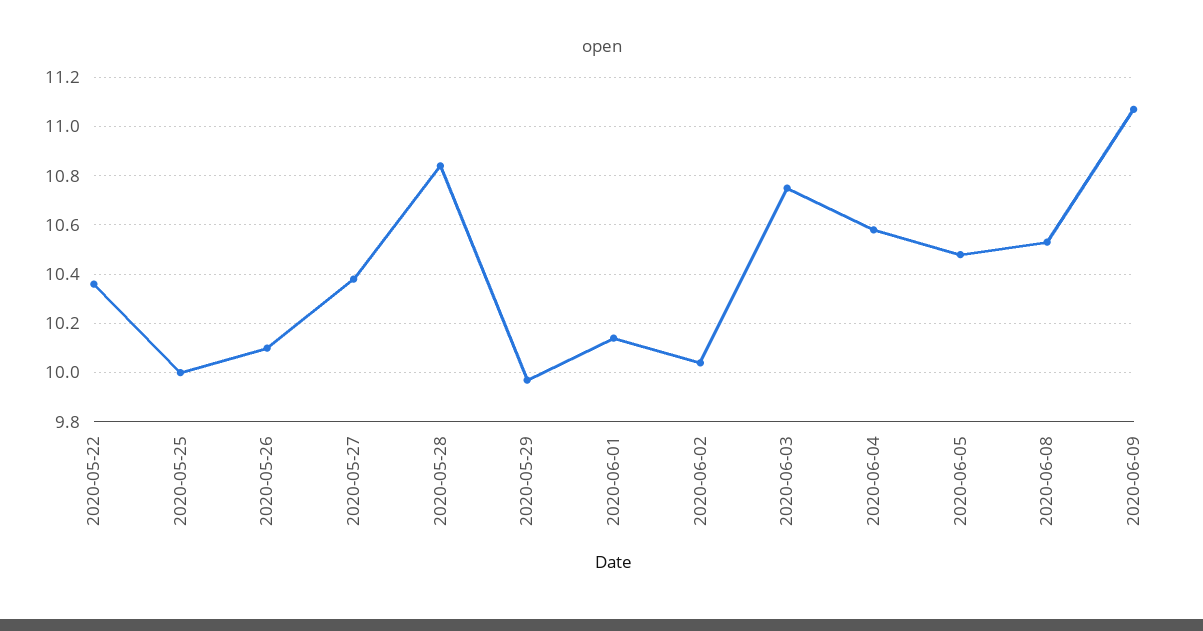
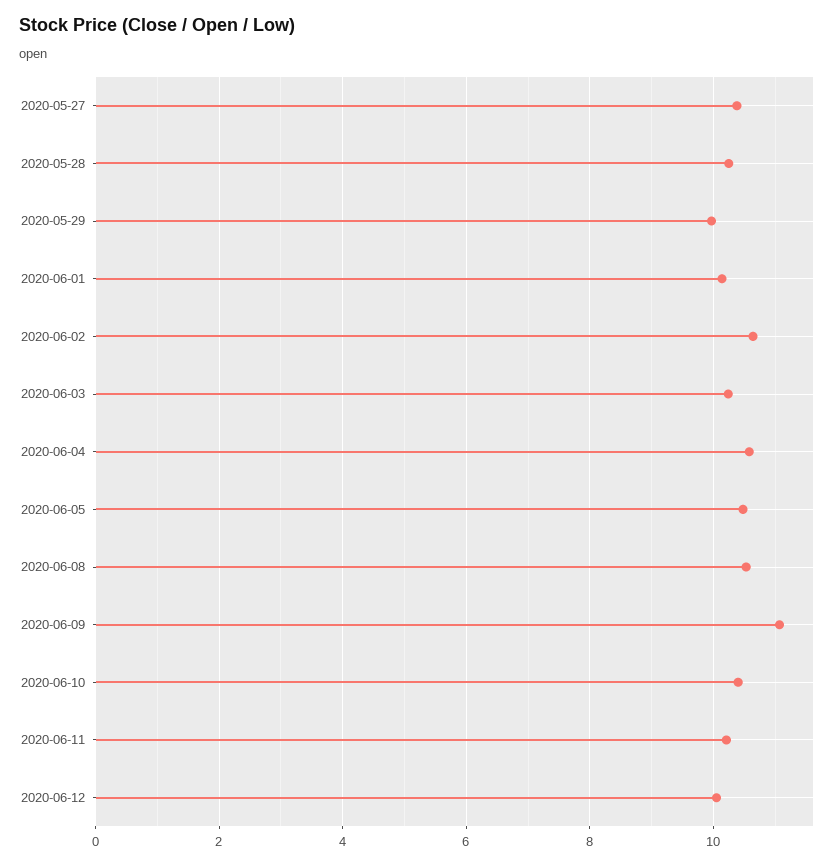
2020-05-22: 10.35 -> none
2020-05-25: 10 -> none
2020-05-26: 10.1 -> none
2020-05-28: 10.85 -> 10.2
2020-06-02: 10.05 -> 10.6
2020-06-03: 10.75 -> 10.2
2020-06-10: none -> 10.4
2020-06-11: none -> 10.2
2020-06-12: none -> 10

